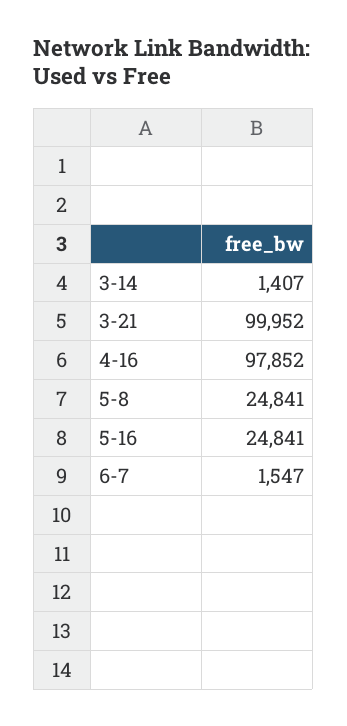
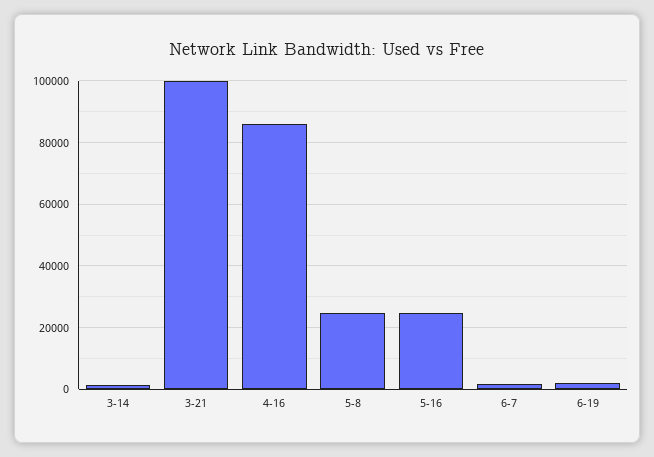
4-16: 97852 -> 86000
6-19: none -> 2000

